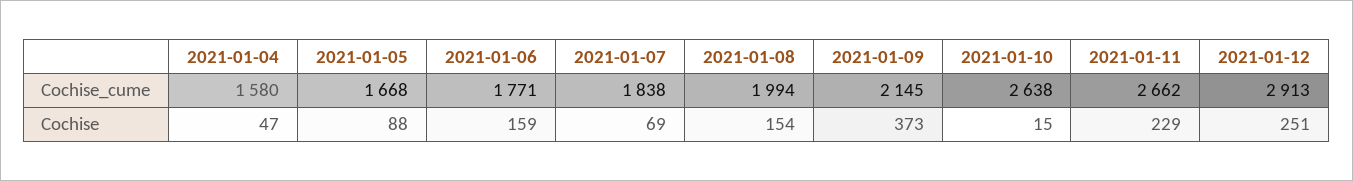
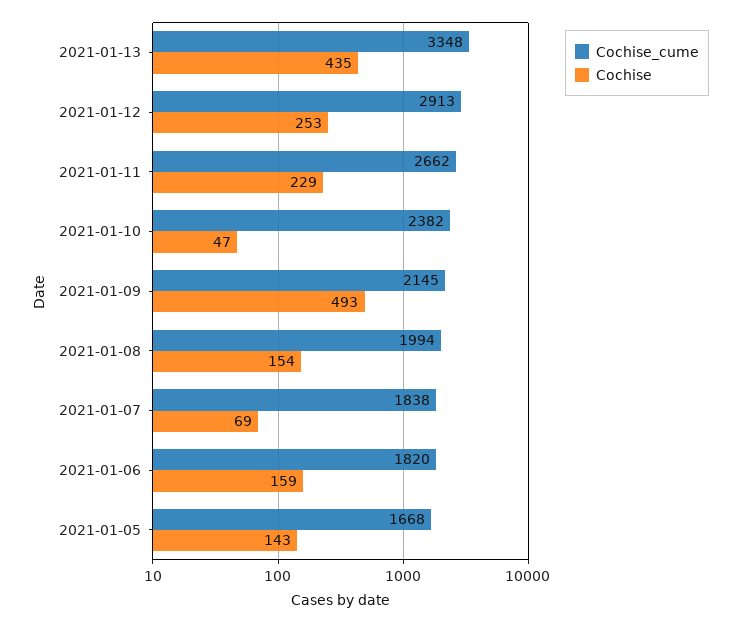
Cochise_cume, 2021-01-04: 1580 -> none
Cochise_cume, 2021-01-06: 1771 -> 1820
Cochise_cume, 2021-01-10: 2638 -> 2382
Cochise, 2021-01-04: 47 -> none
Cochise, 2021-01-05: 88 -> 143
Cochise, 2021-01-09: 373 -> 493
Cochise, 2021-01-10: 15 -> 47
Cochise, 2021-01-12: 251 -> 253
Cochise_cume, 2021-01-13: none -> 3348
Cochise, 2021-01-13: none -> 435

